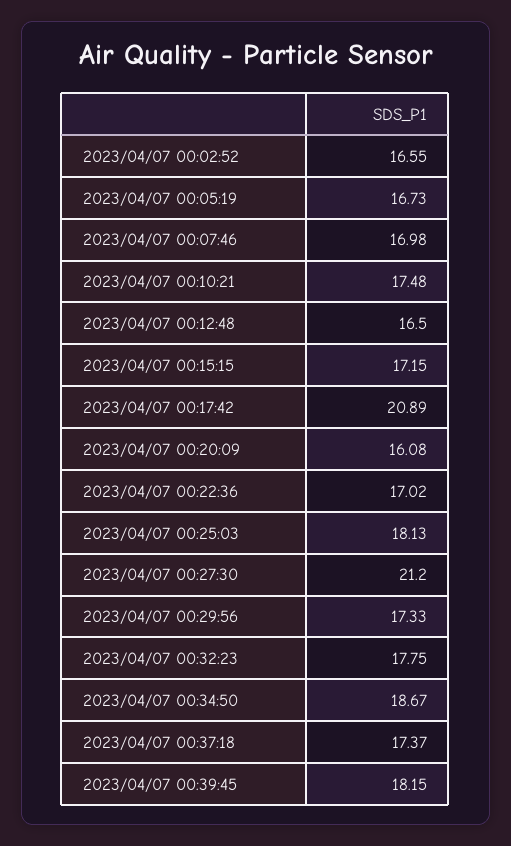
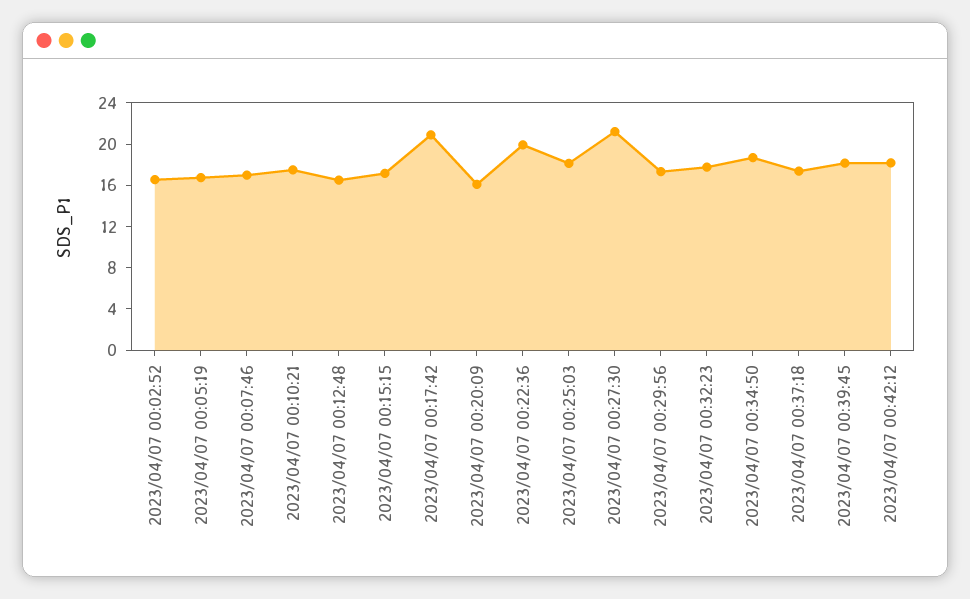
2023/04/07 00:22:36: 17.02 -> 20
2023/04/07 00:42:12: none -> 18

